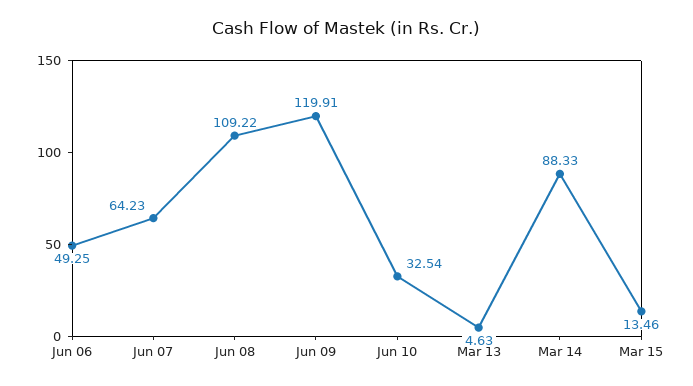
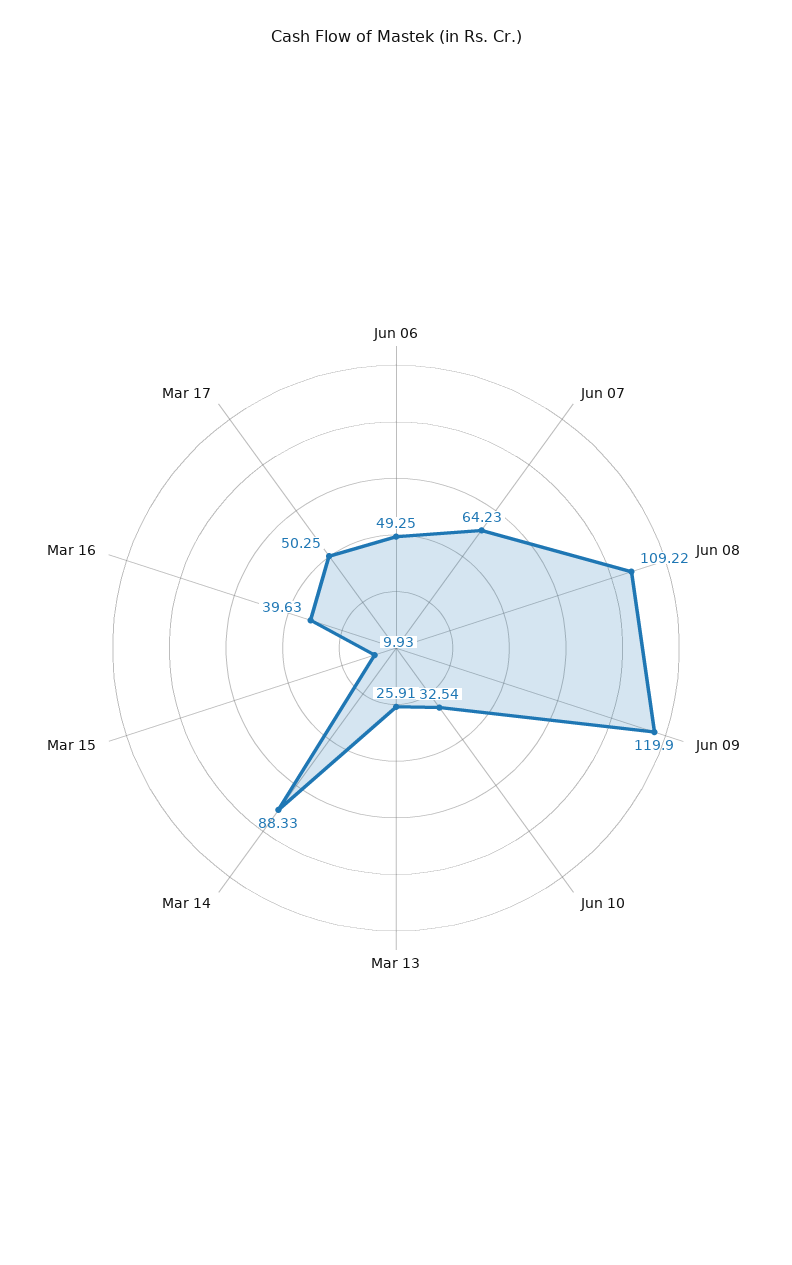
Jun 09: 119.91 -> 119.9
Mar 13: 4.63 -> 25.91
Mar 15: 13.46 -> 9.93
Mar 16: none -> 39.63
Mar 17: none -> 50.25

